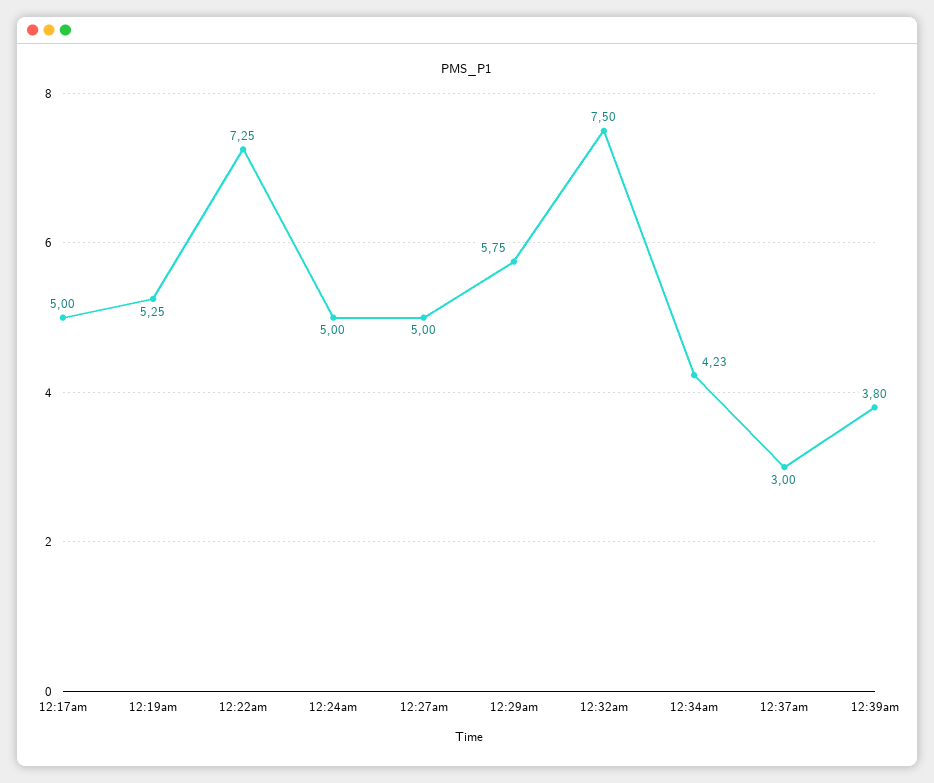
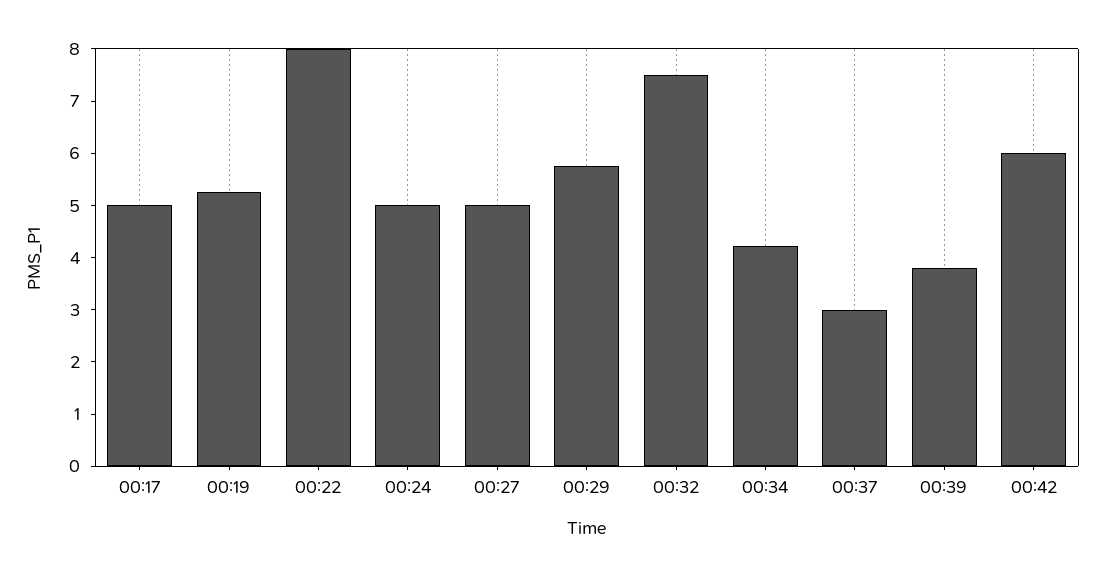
12:22am: 7.25 -> 8
00:42: none -> 6

